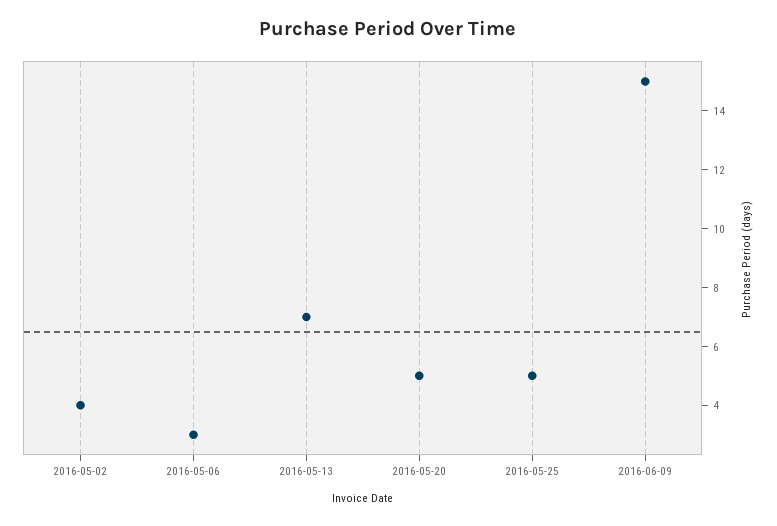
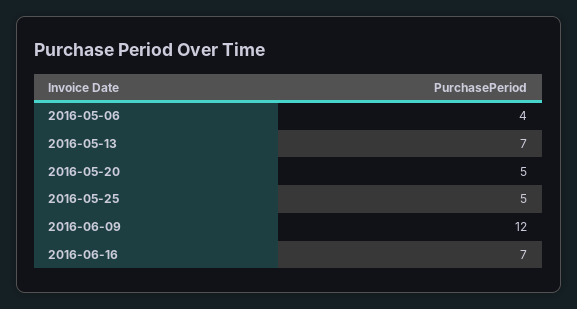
2016-05-02: 4 -> none
2016-05-06: 3 -> 4
2016-06-09: 15 -> 12
2016-06-16: none -> 7

